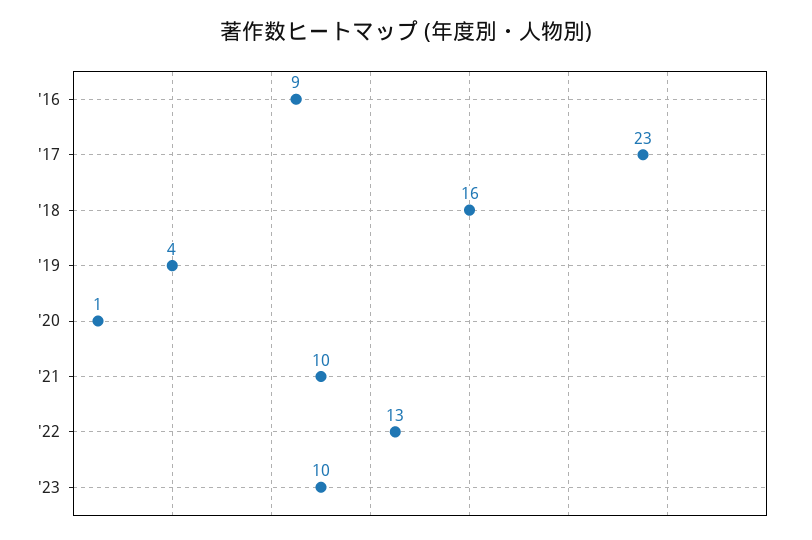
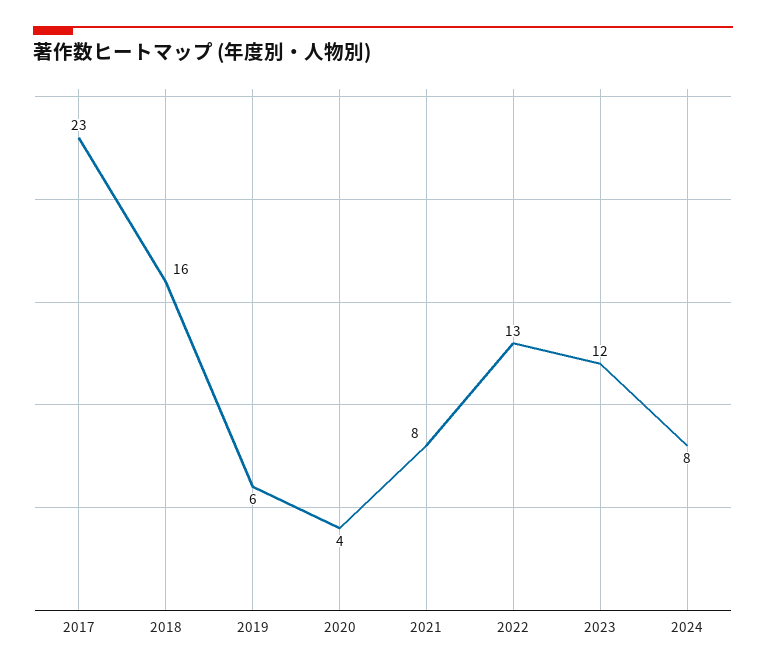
'16: 9 -> none
'19: 4 -> 6
'20: 1 -> 4
'21: 10 -> 8
'23: 10 -> 12
2024: none -> 8

